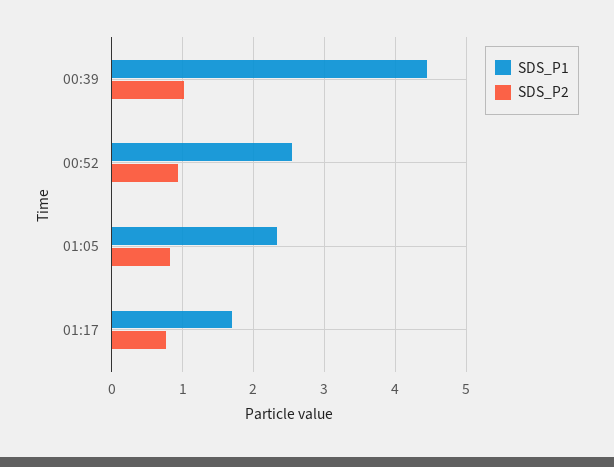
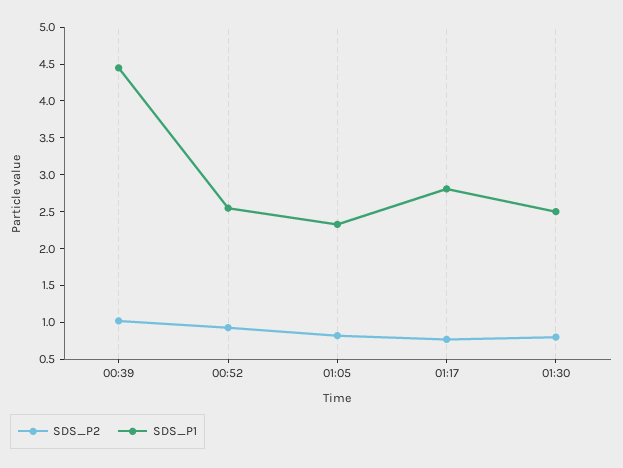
SDS_P1, 01:17: 1.7 -> 2.75
SDS_P2, 01:30: none -> 0.75
SDS_P1, 01:30: none -> 2.5

